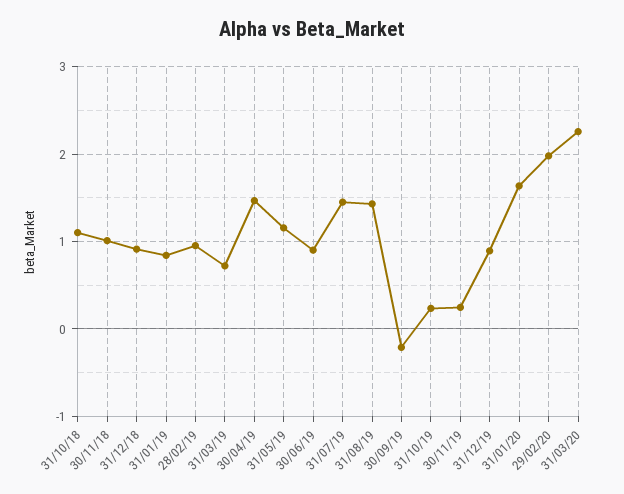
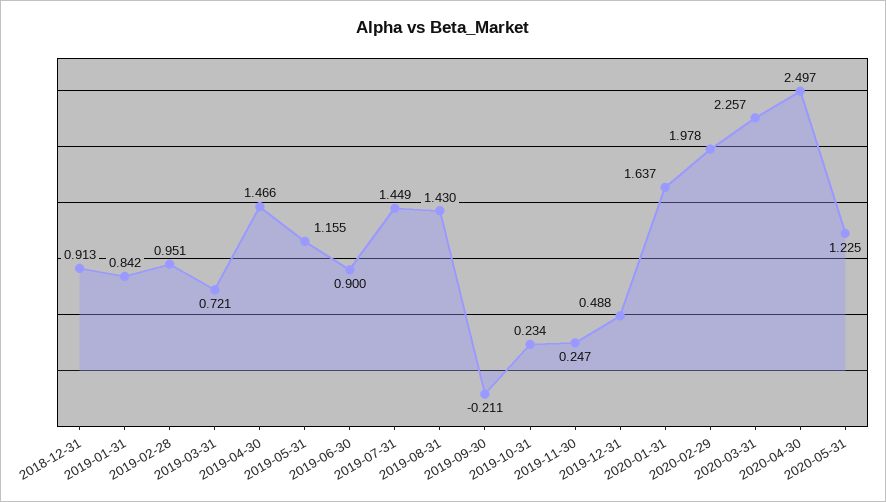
31/10/18: 1.1 -> none
30/11/18: 1 -> none
31/12/19: 0.9 -> 0.488
2020-04-30: none -> 2.497
2020-05-31: none -> 1.225

